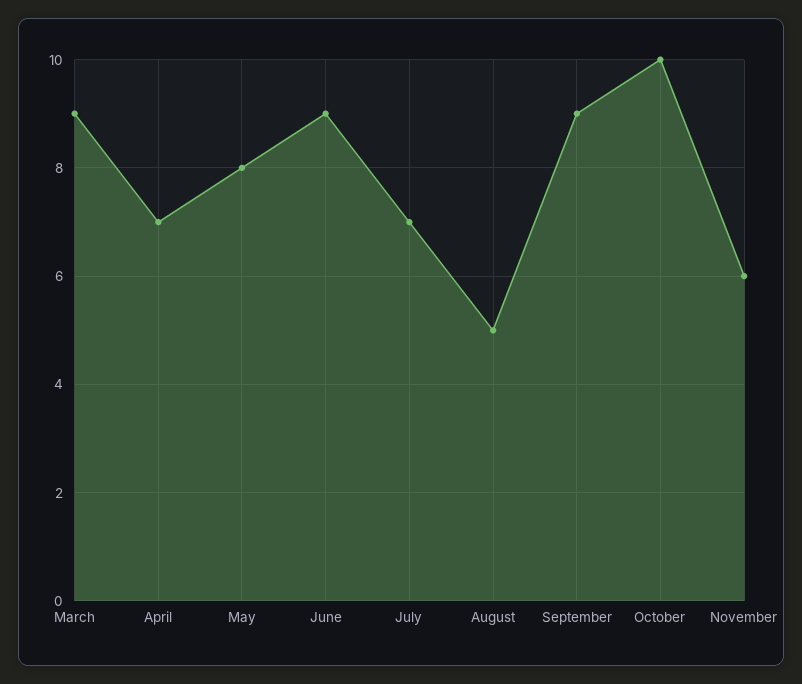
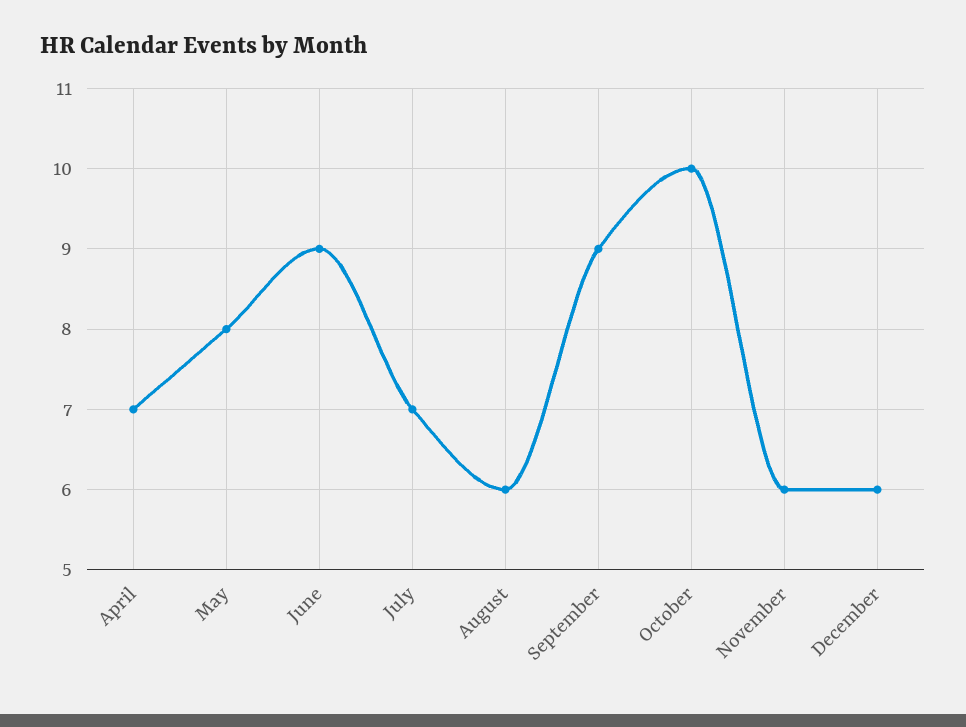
March: 9 -> none
August: 5 -> 6
December: none -> 6

